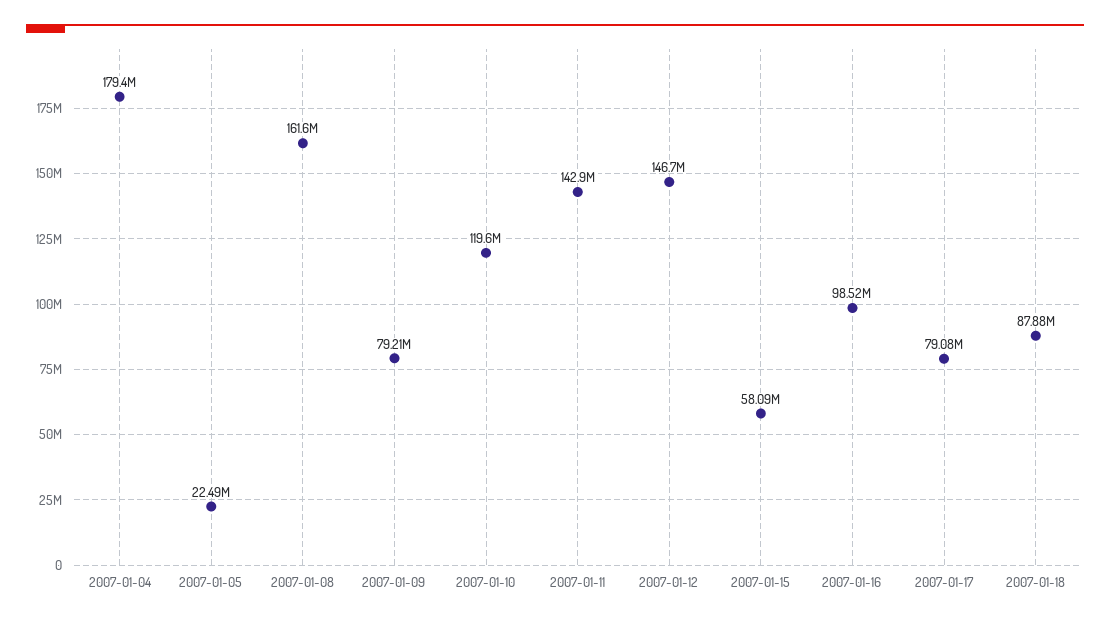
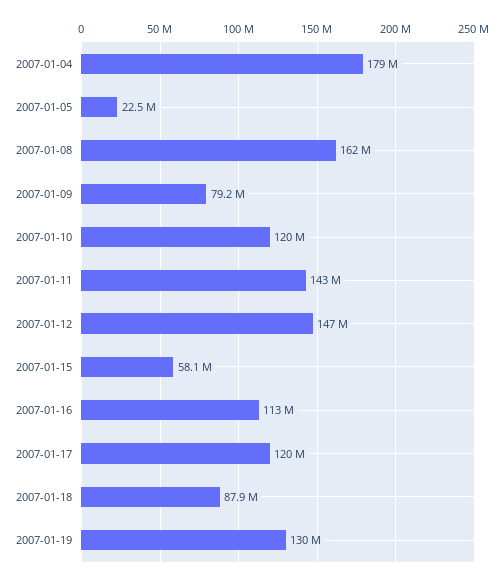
2007-01-16: 98520000 -> 113000000
2007-01-17: 79080000 -> 120000000
2007-01-19: none -> 130000000

